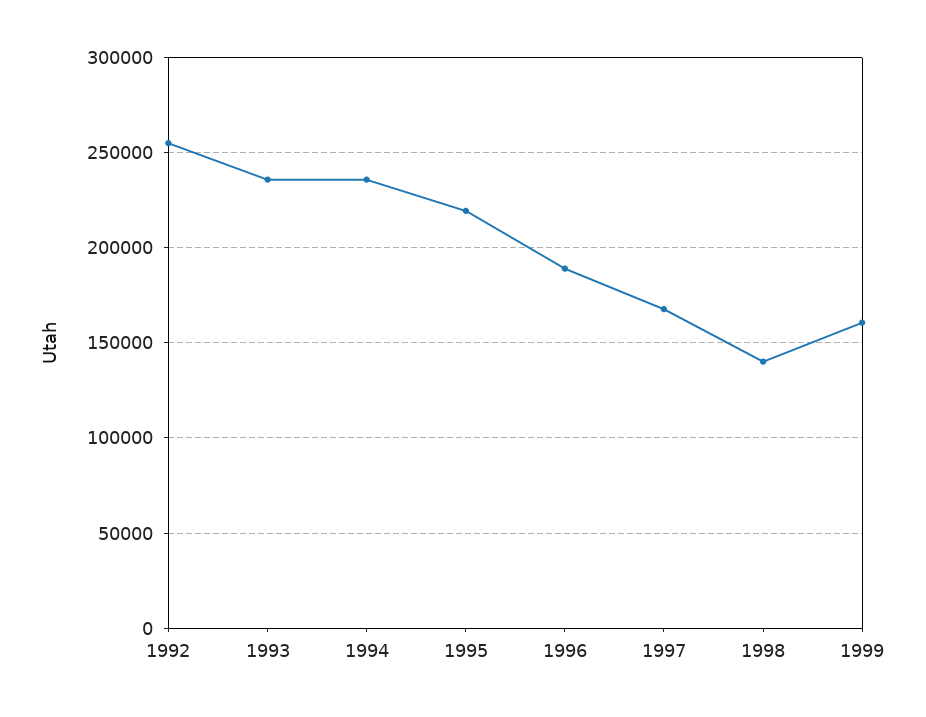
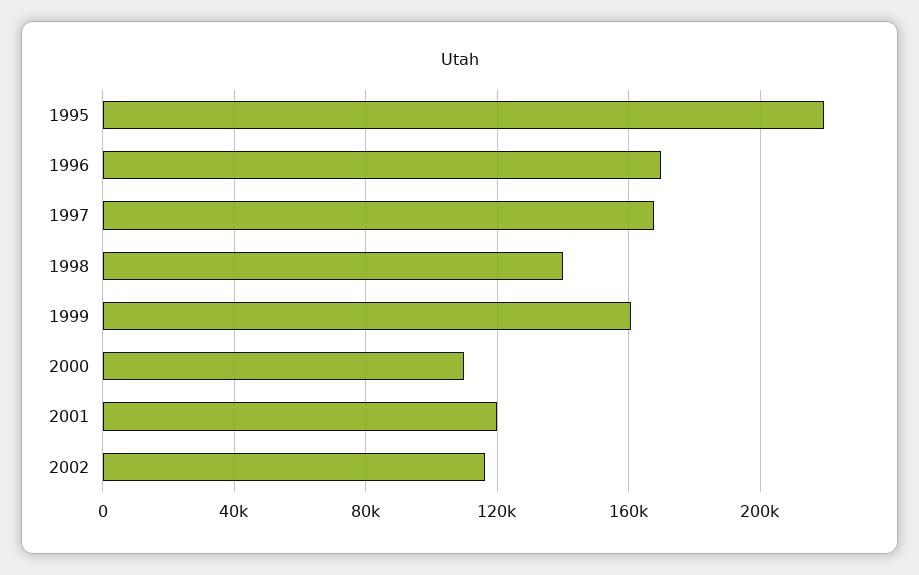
1992: 255000 -> none
1993: 235000 -> none
1994: 235000 -> none
1996: 190000 -> 170000
2000: none -> 110000
2001: none -> 120000
2002: none -> 115000

